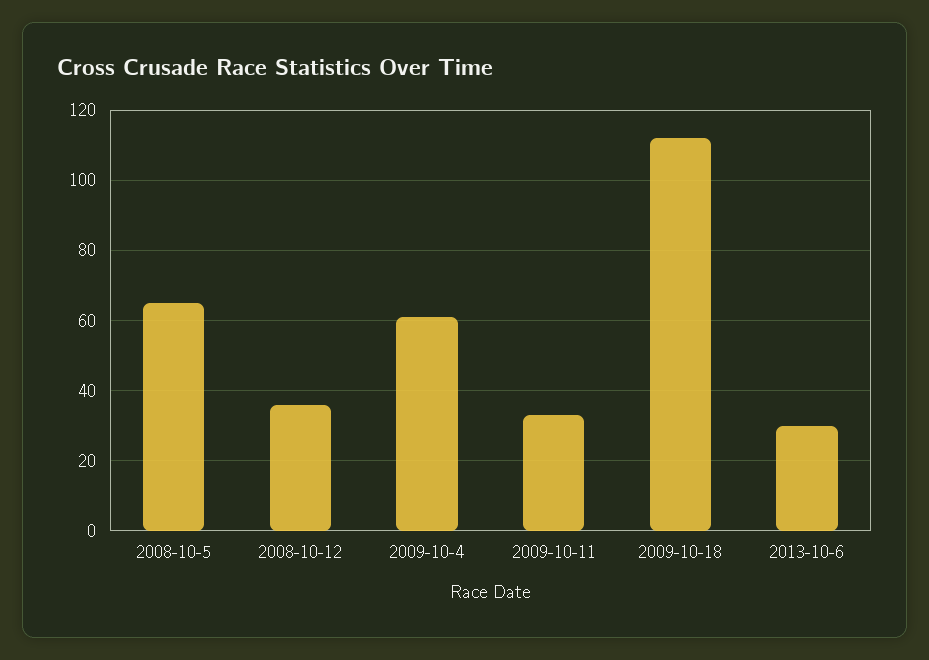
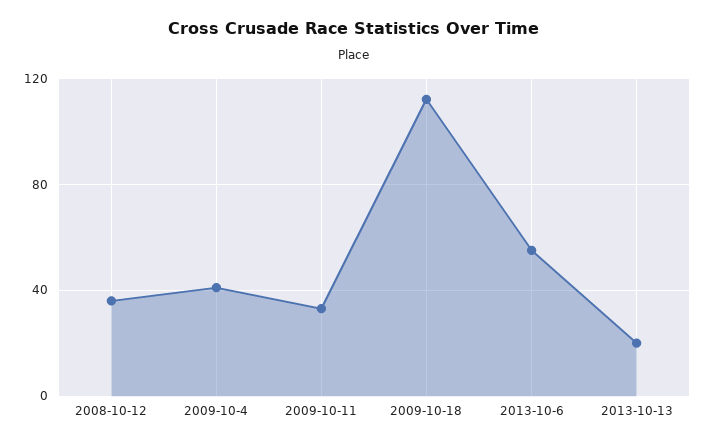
2008-10-5: 65 -> none
2009-10-4: 60 -> 40
2013-10-6: 30 -> 55
2013-10-13: none -> 20

